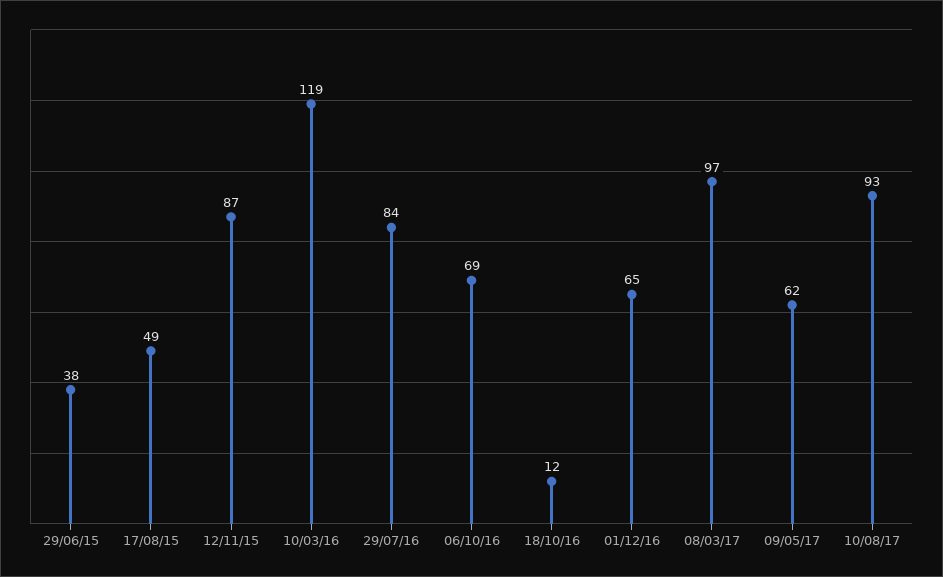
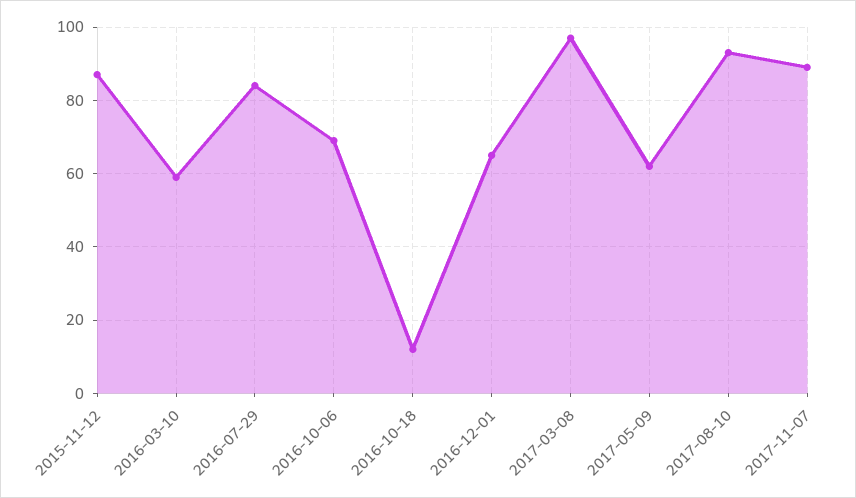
29/06/15: 38 -> none
17/08/15: 49 -> none
10/03/16: 119 -> 60
2017-11-07: none -> 90

